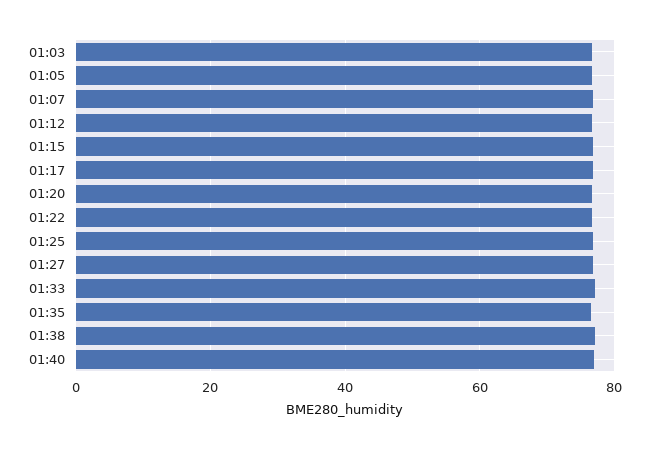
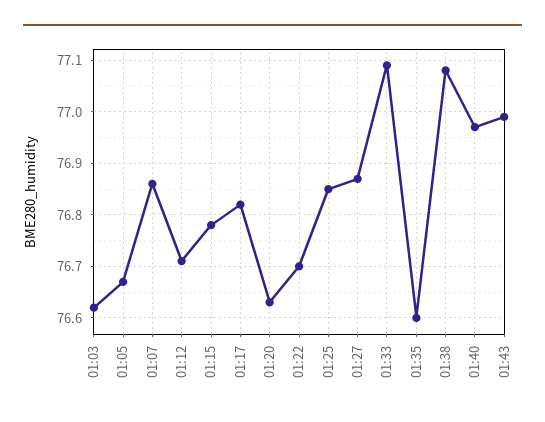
01:43: none -> 77

